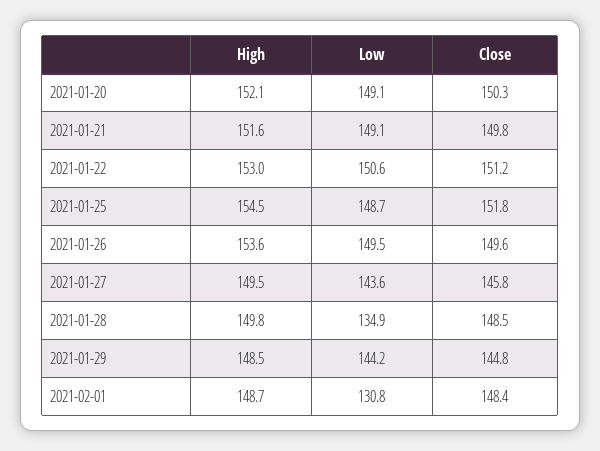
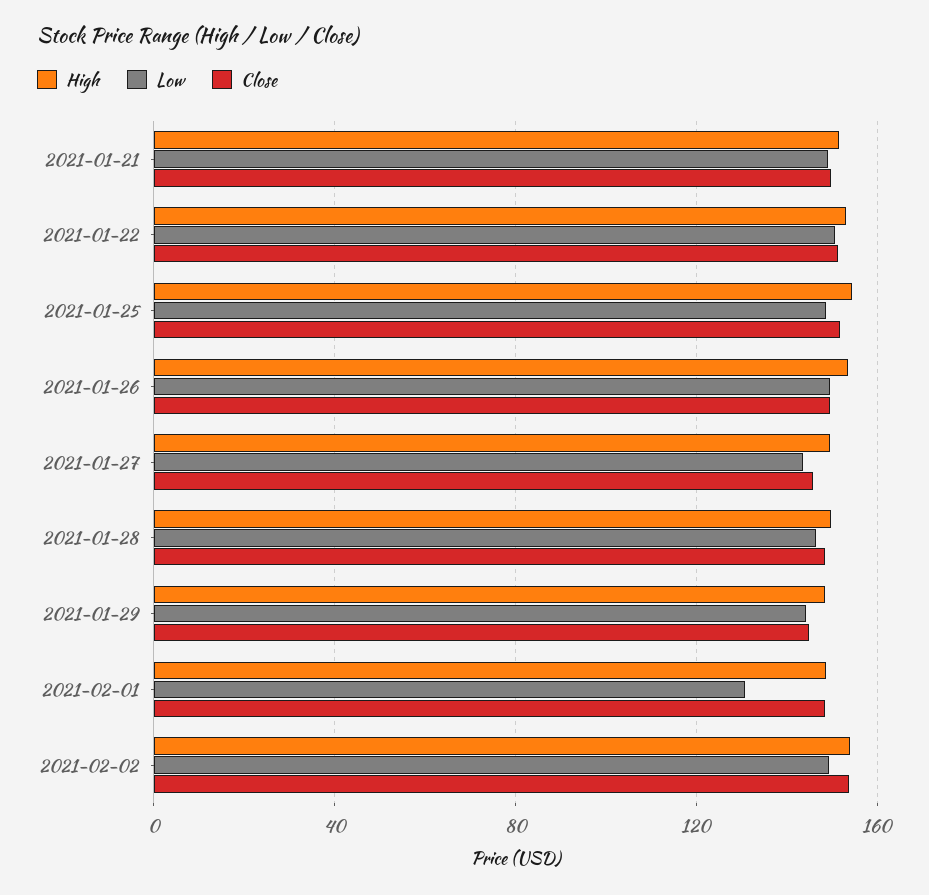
High, 2021-01-20: 152.1 -> none
Low, 2021-01-20: 149.1 -> none
Close, 2021-01-20: 150.3 -> none
Low, 2021-01-28: 134.9 -> 145
High, 2021-02-02: none -> 155
Low, 2021-02-02: none -> 150
Close, 2021-02-02: none -> 155

